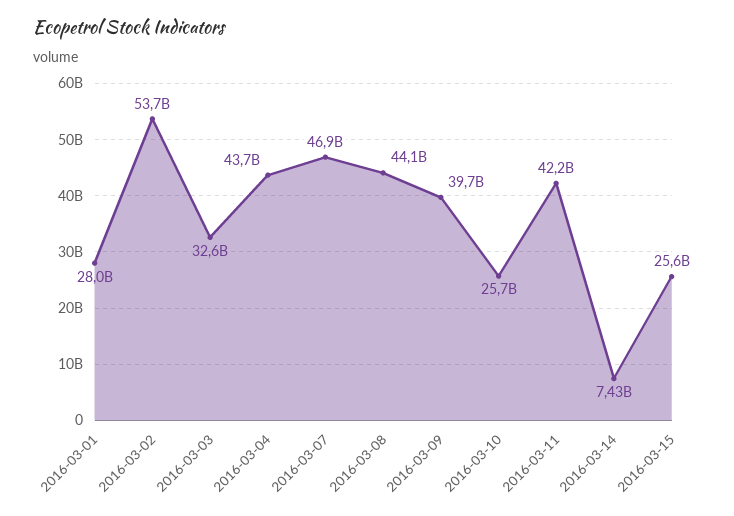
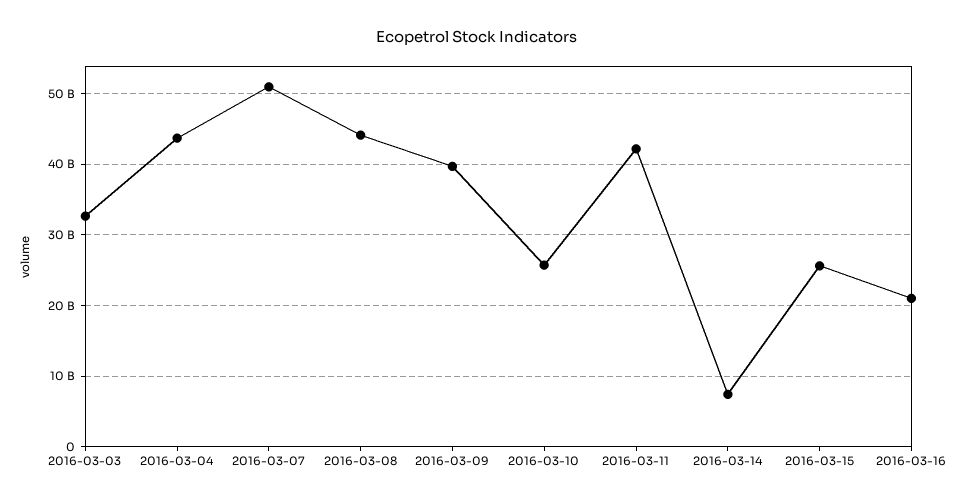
2016-03-01: 28000000000 -> none
2016-03-02: 53700000000 -> none
2016-03-07: 46900000000 -> 51000000000
2016-03-16: none -> 21000000000

